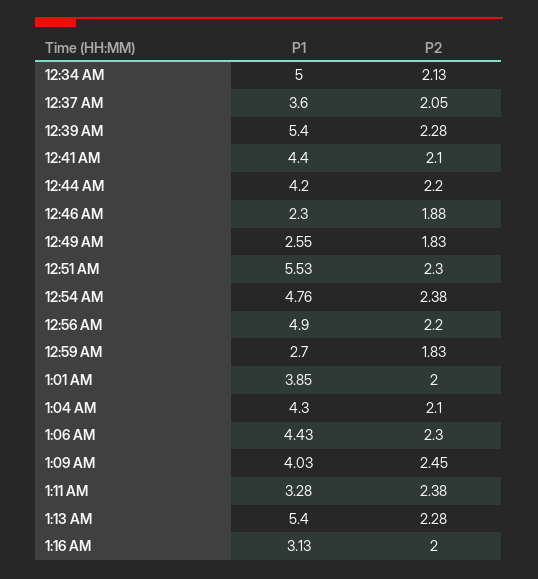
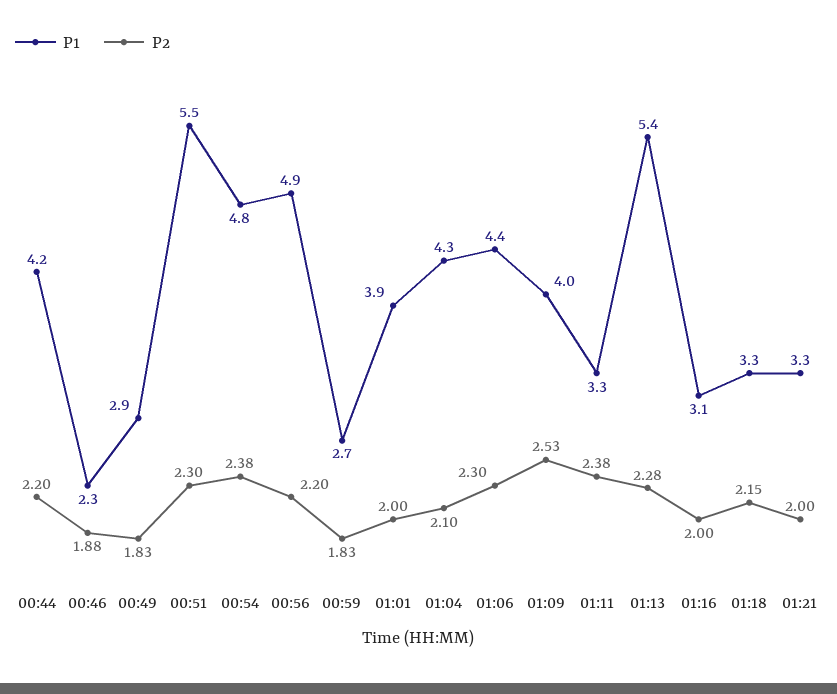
P1, 12:34 AM: 5 -> none
P2, 12:34 AM: 2.13 -> none
P1, 12:37 AM: 3.6 -> none
P2, 12:37 AM: 2.05 -> none
P1, 12:39 AM: 5.4 -> none
P2, 12:39 AM: 2.28 -> none
P1, 12:41 AM: 4.4 -> none
P2, 12:41 AM: 2.1 -> none
P1, 12:49 AM: 2.55 -> 2.9
P2, 1:09 AM: 2.45 -> 2.53
P1, 01:18: none -> 3.3
P2, 01:18: none -> 2.15
P1, 01:21: none -> 3.3
P2, 01:21: none -> 2

